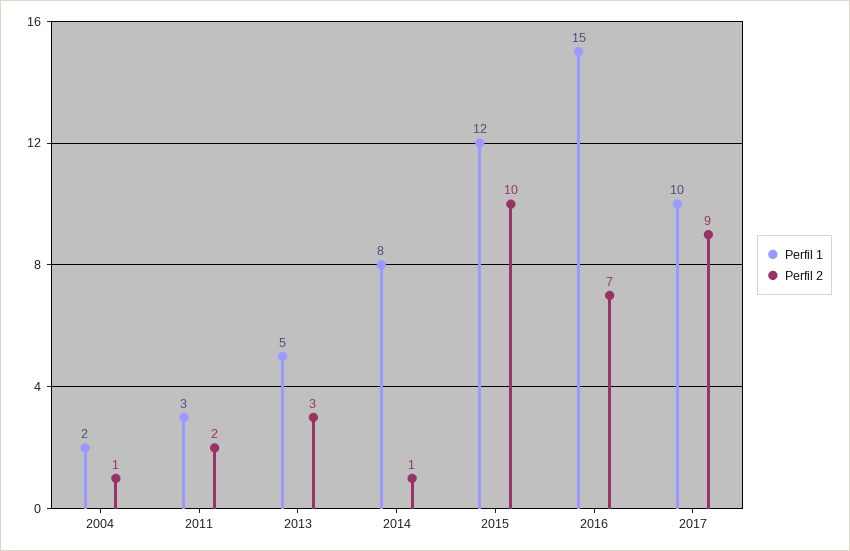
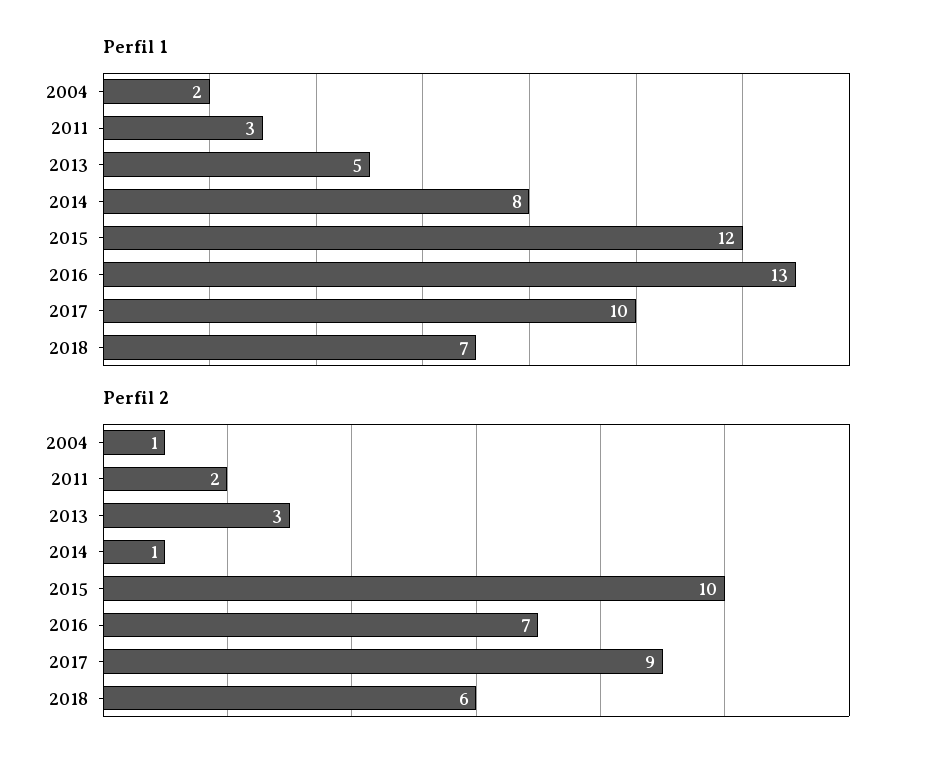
Perfil 1, 2016: 15 -> 13
Perfil 1, 2018: none -> 7
Perfil 2, 2018: none -> 6

